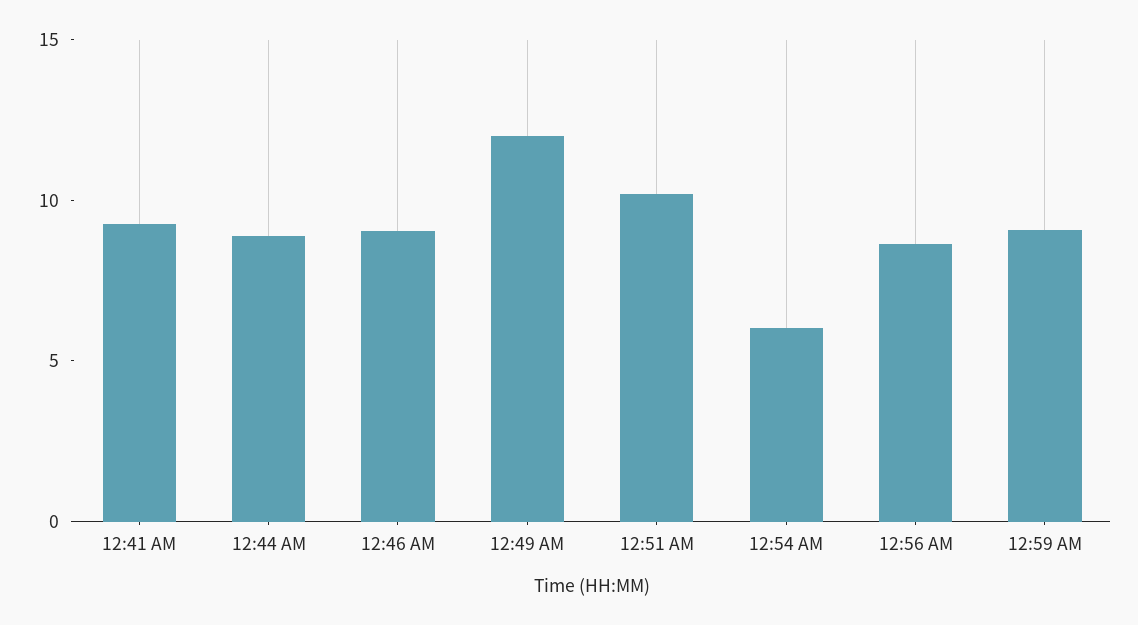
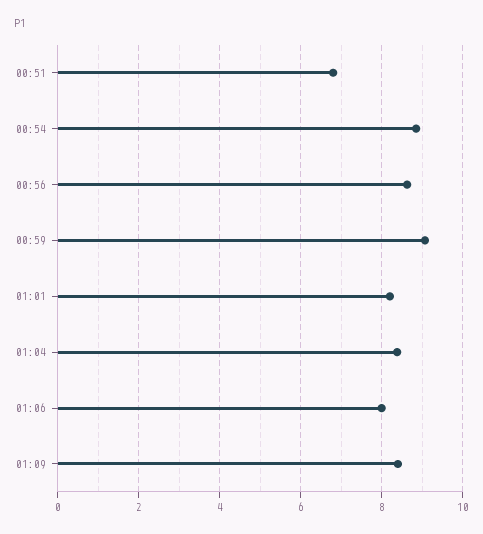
12:41 AM: 9 -> none
12:44 AM: 9 -> none
12:46 AM: 9 -> none
12:49 AM: 12 -> none
12:51 AM: 10 -> 6.8
12:54 AM: 6 -> 8.8
01:01: none -> 8.2
01:04: none -> 8.4
01:06: none -> 8
01:09: none -> 8.4

